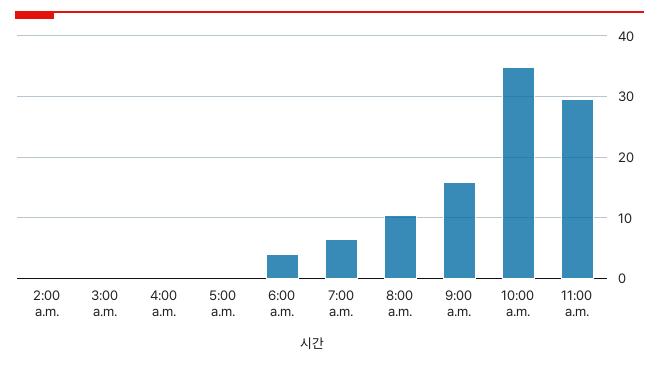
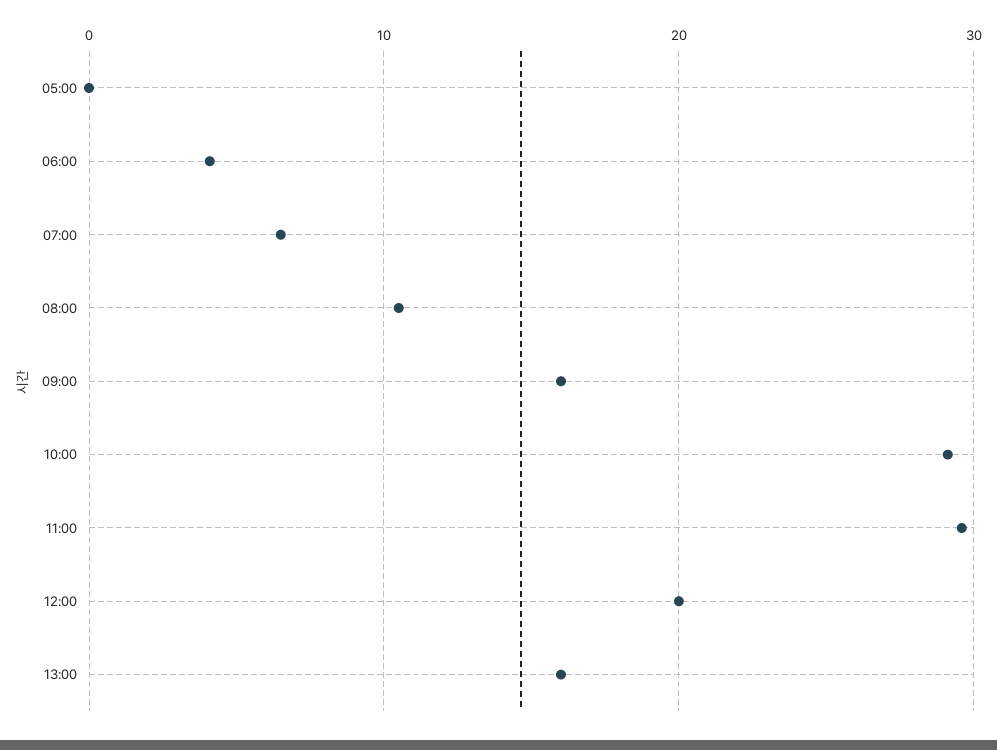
2:00 a.m.: 0 -> none
3:00 a.m.: 0 -> none
4:00 a.m.: 0 -> none
10:00 a.m.: 35 -> 29
12:00: none -> 20
13:00: none -> 16

